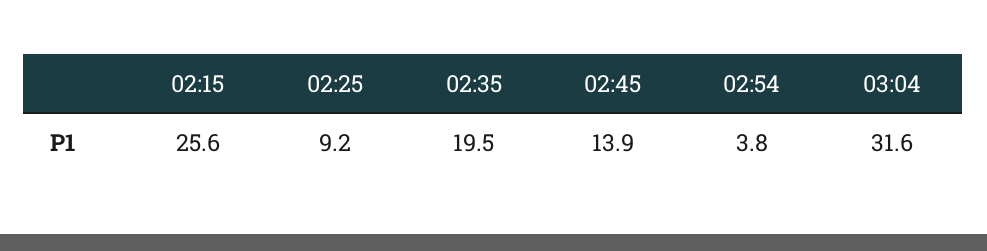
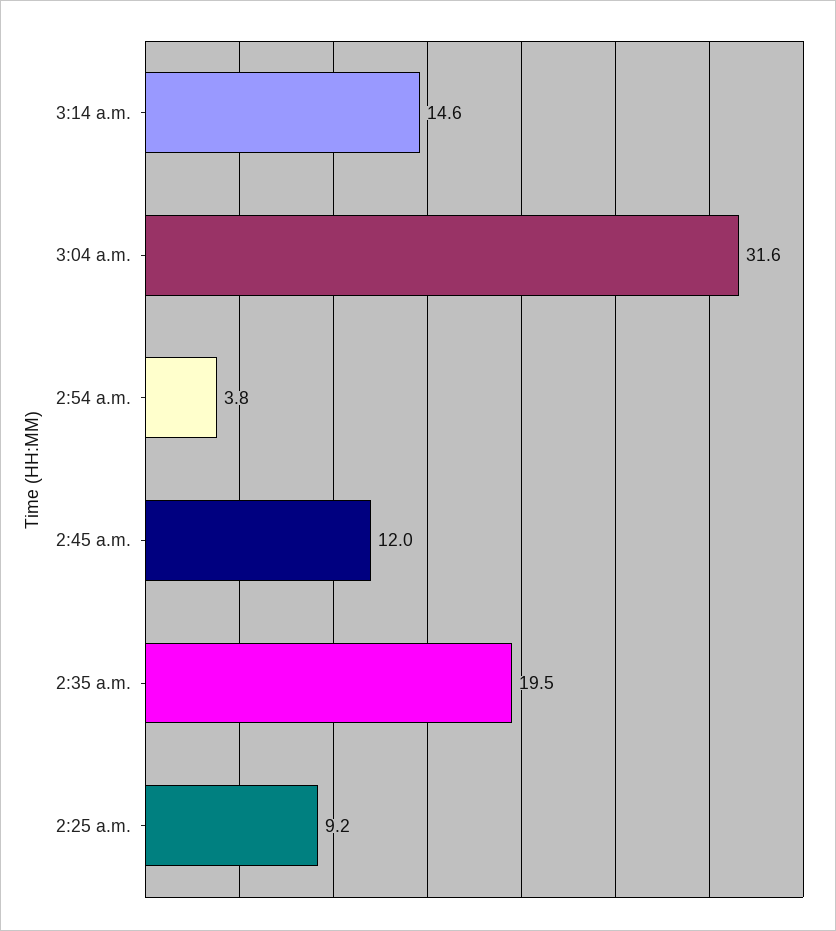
02:15: 25.6 -> none
02:45: 13.9 -> 12
3:14 a.m.: none -> 14.6

